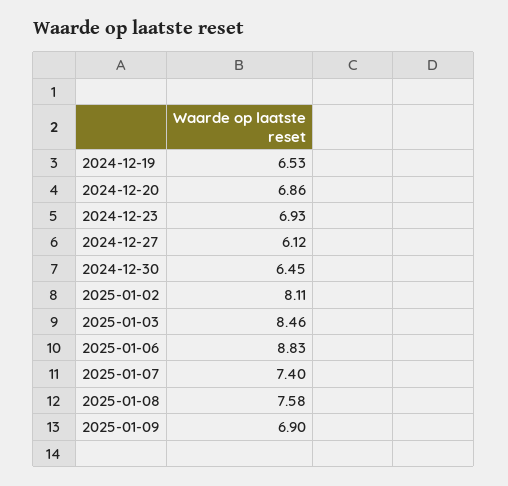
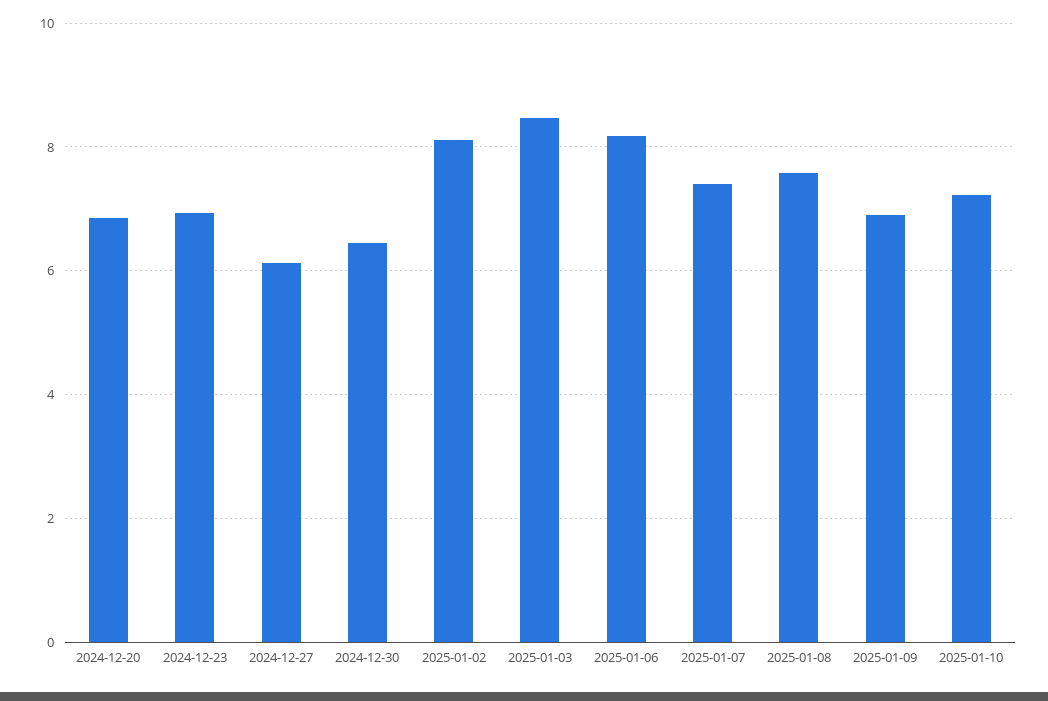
2024-12-19: 6.53 -> none
2025-01-06: 8.83 -> 8.2
2025-01-10: none -> 7.2

